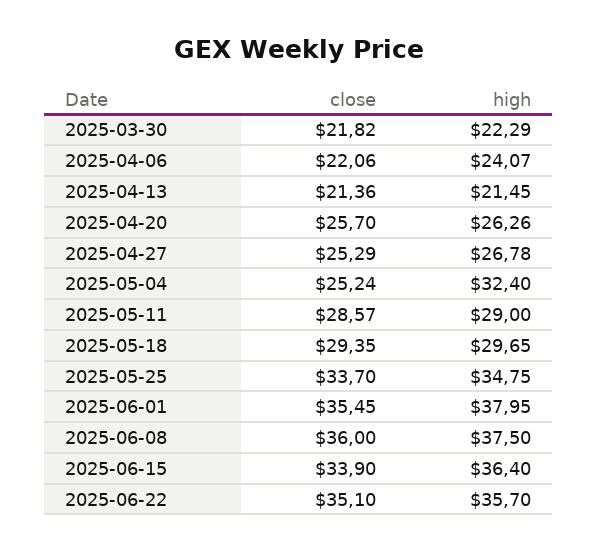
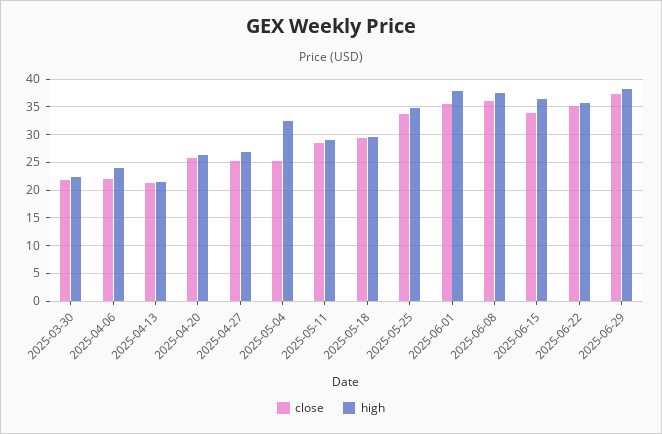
close, 2025-06-29: none -> 37.5
high, 2025-06-29: none -> 37.5

